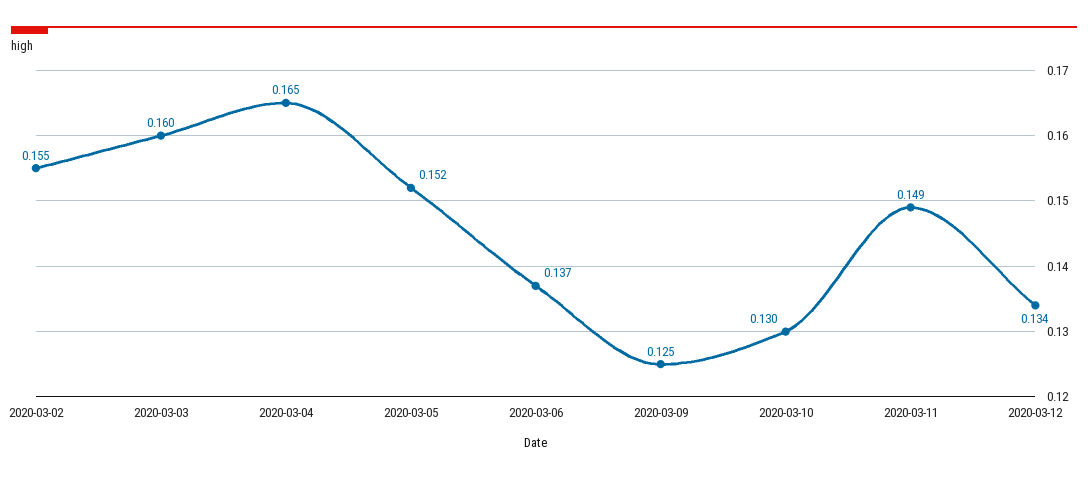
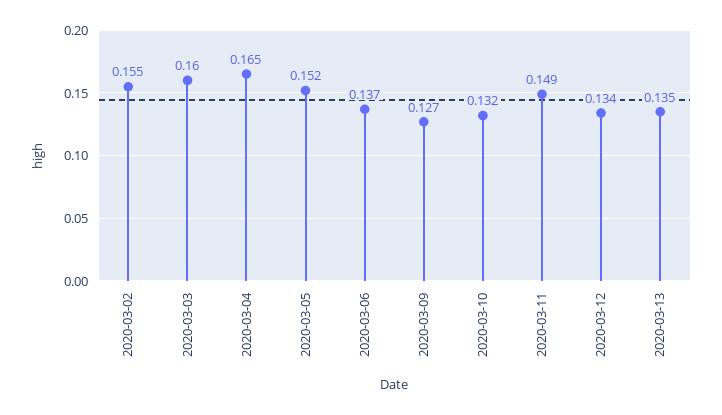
2020-03-09: 0.125 -> 0.127
2020-03-10: 0.13 -> 0.132
2020-03-13: none -> 0.135

